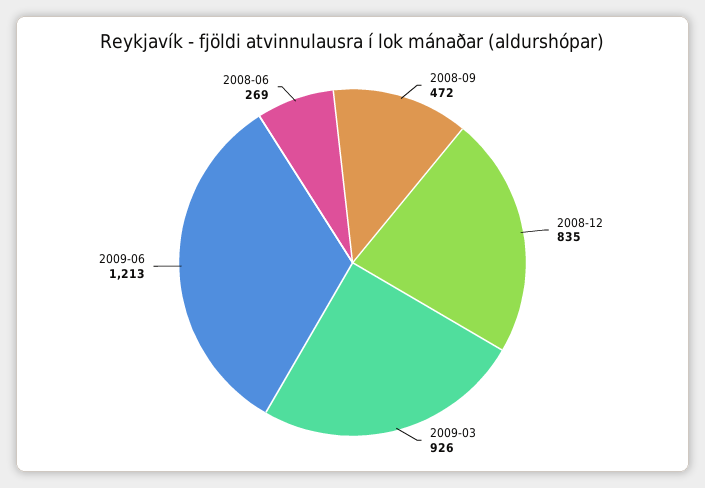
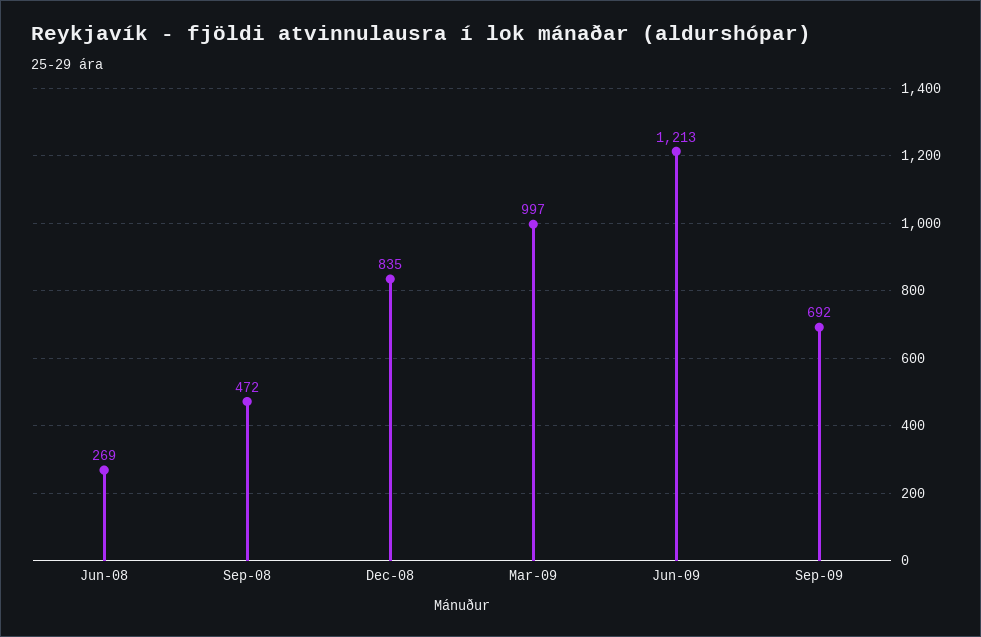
2009-03: 926 -> 997
Sep-09: none -> 692

